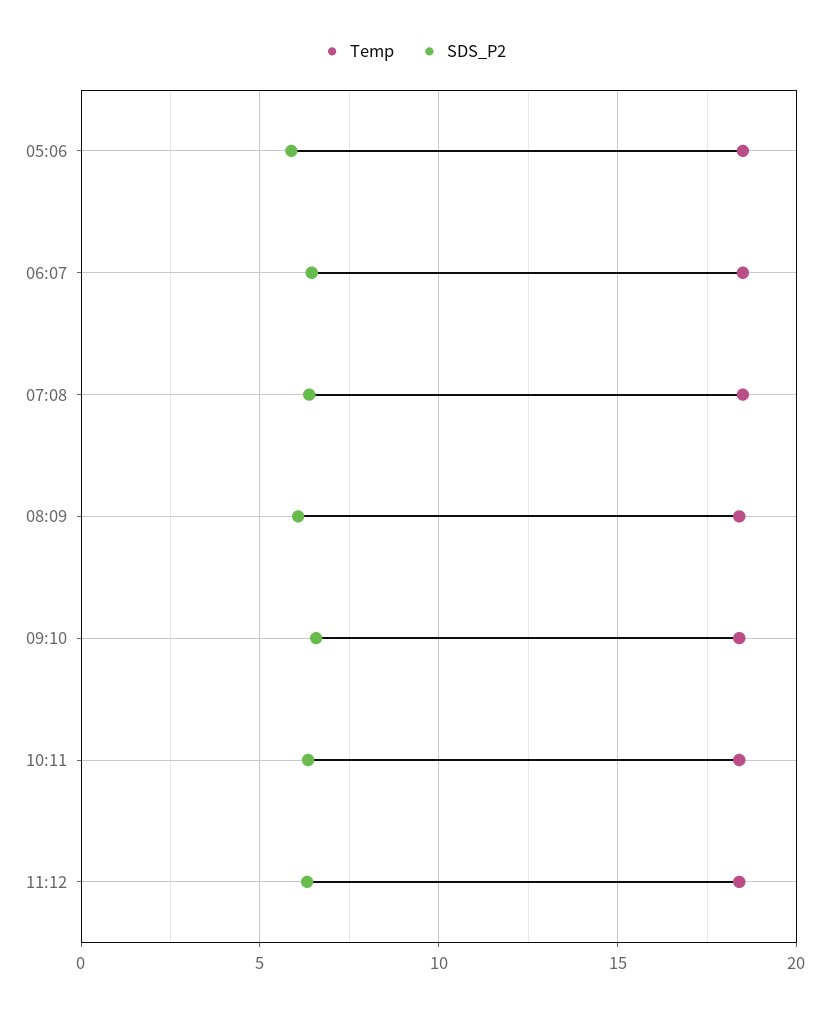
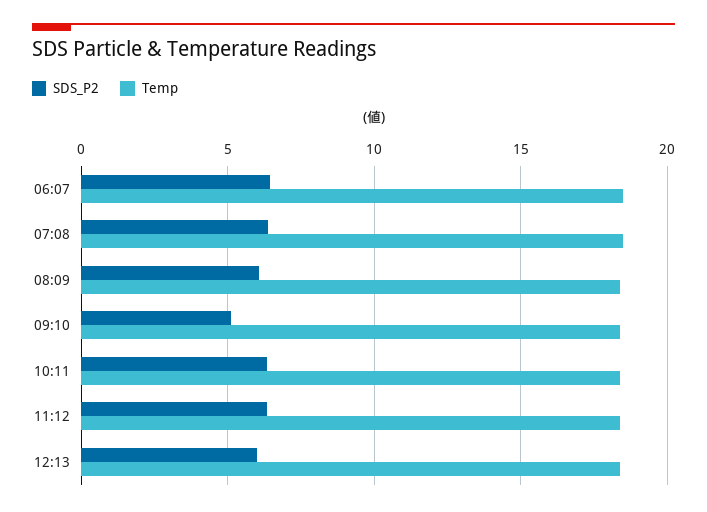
Temp, 05:06: 18.5 -> none
SDS_P2, 05:06: 6 -> none
SDS_P2, 09:10: 6.5 -> 5
SDS_P2, 12:13: none -> 6
Temp, 12:13: none -> 18.5

